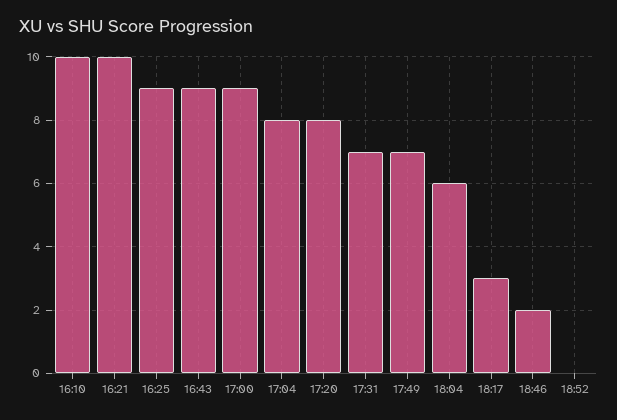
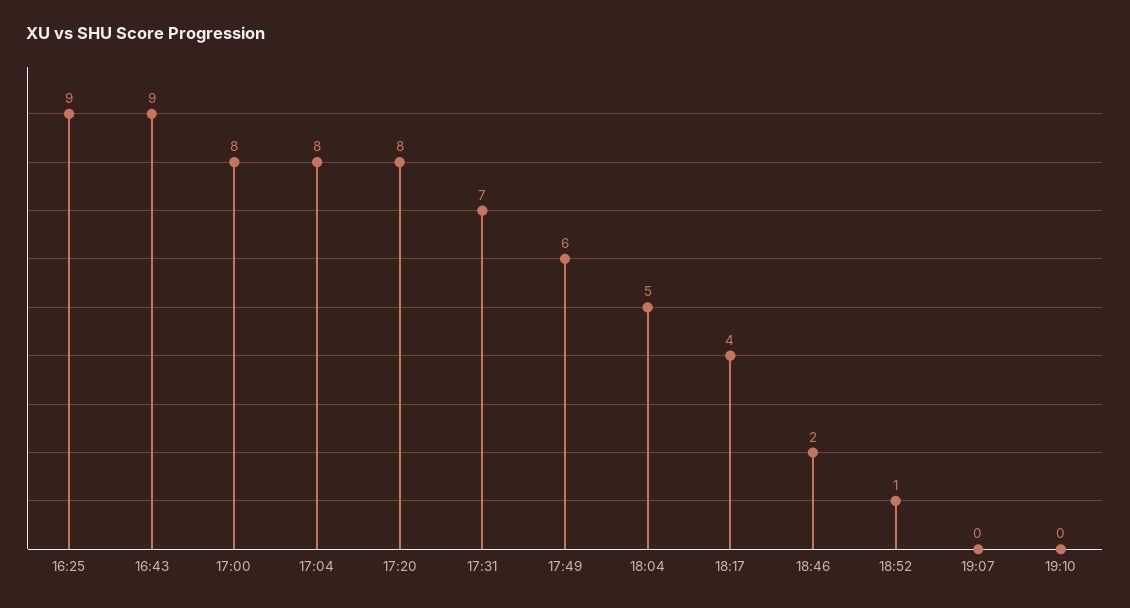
16:10: 10 -> none
16:21: 10 -> none
17:00: 9 -> 8
17:49: 7 -> 6
18:04: 6 -> 5
18:17: 3 -> 4
18:52: 0 -> 1
19:07: none -> 0
19:10: none -> 0

